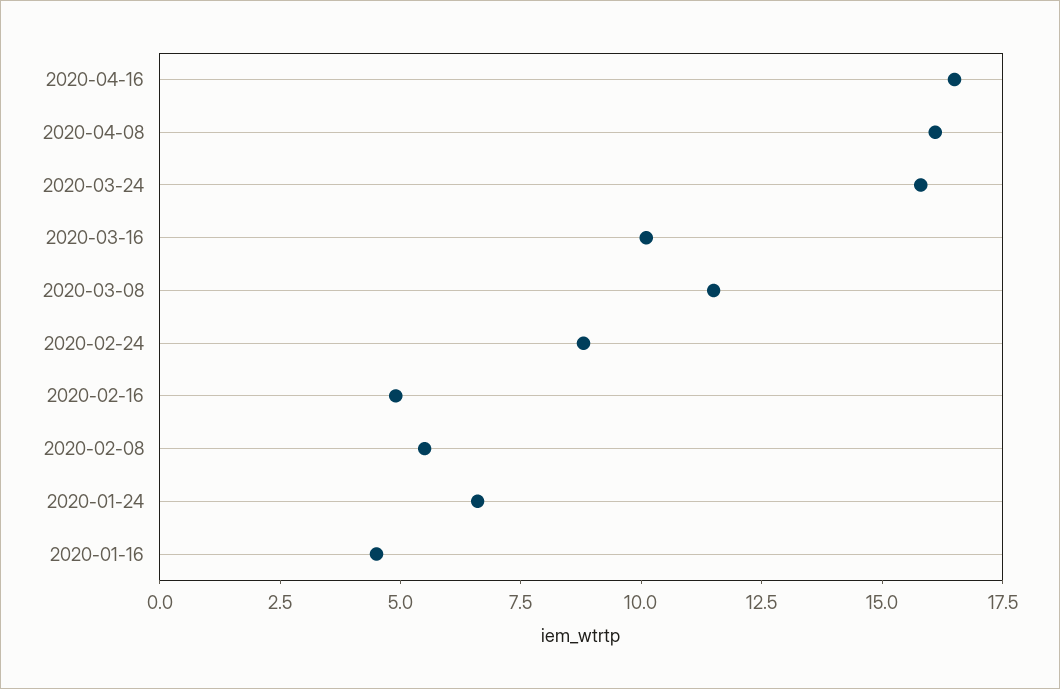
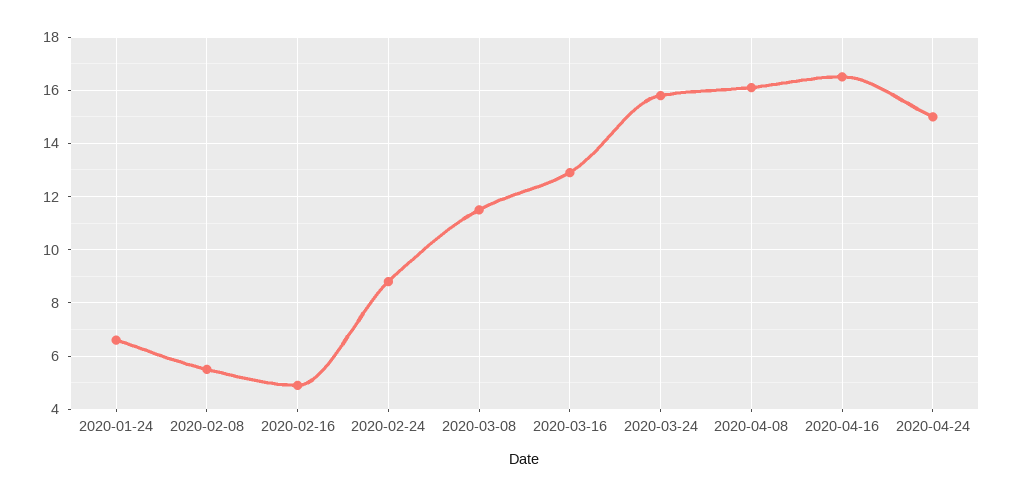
2020-03-16: 10 -> 13
2020-01-16: 4.5 -> none
2020-04-24: none -> 15

